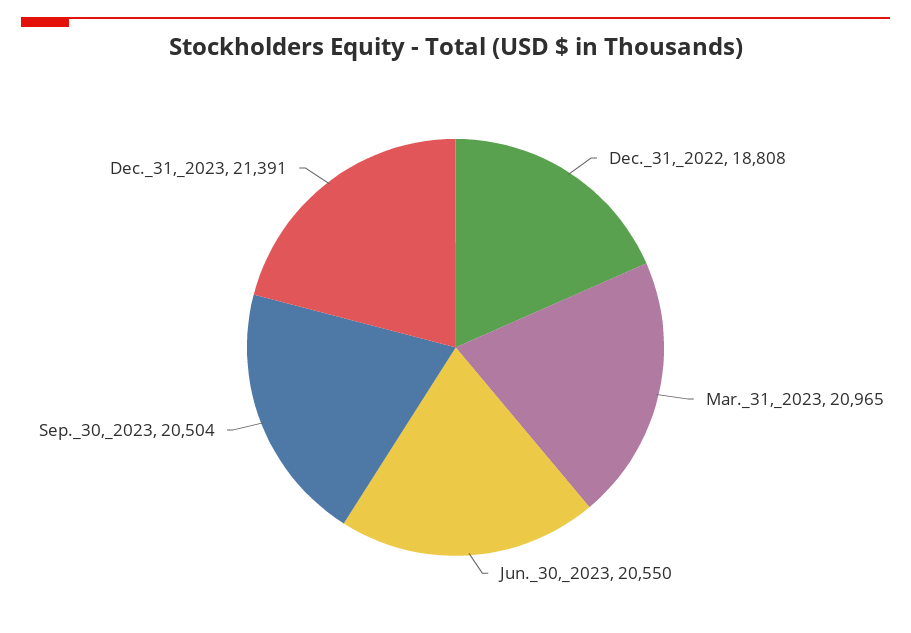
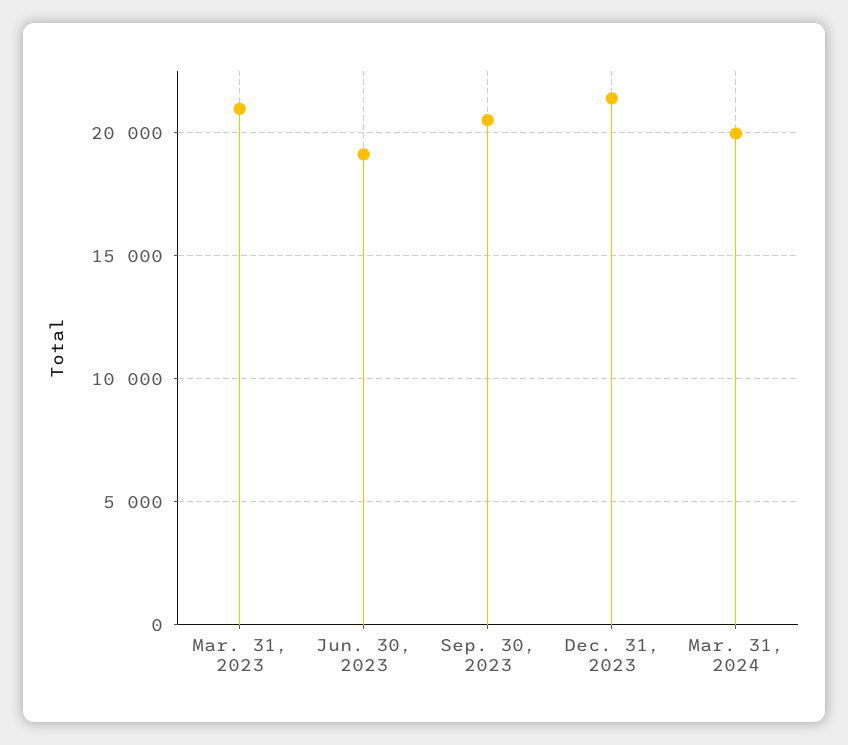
Dec._31,_2022: 18808 -> none
Jun._30,_2023: 20550 -> 19000
Mar. 31, 2024: none -> 20000

